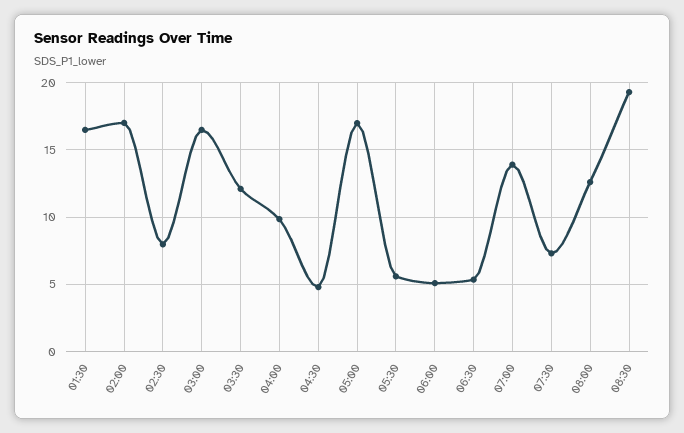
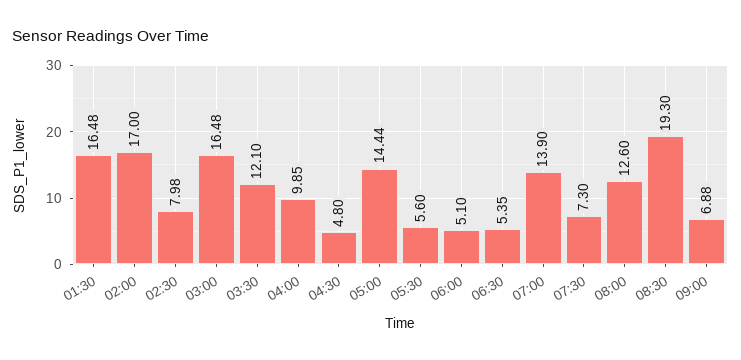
05:00: 17 -> 14.44
09:00: none -> 6.88

